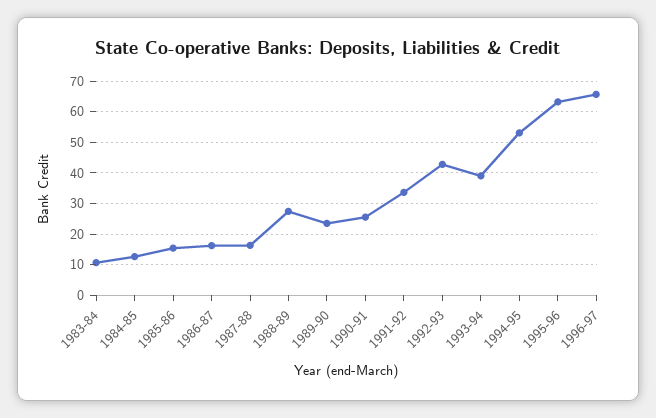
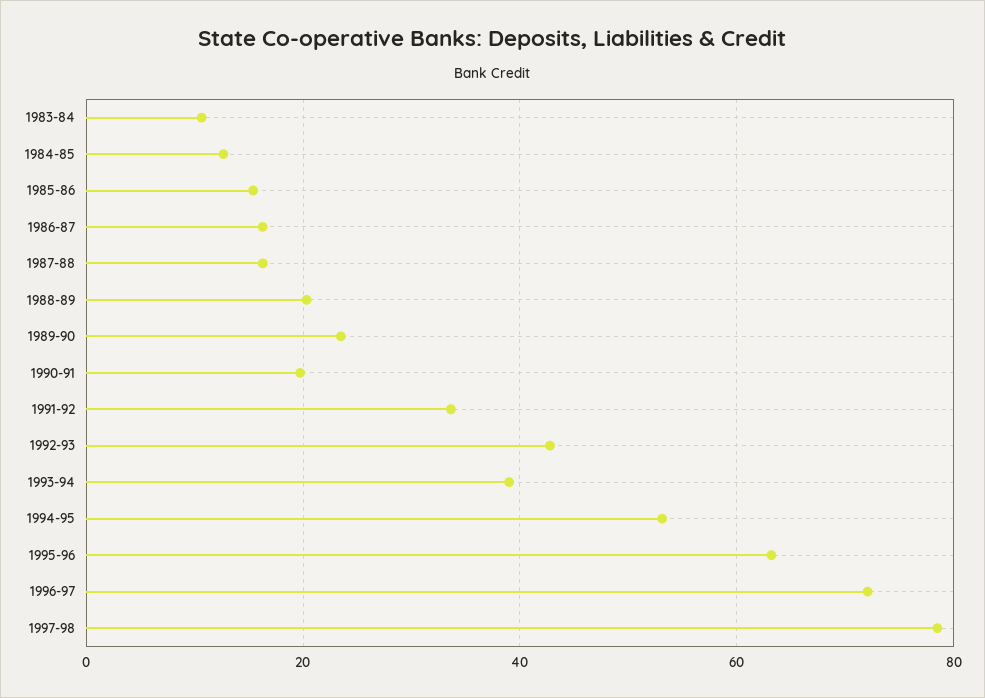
1988-89: 28 -> 20
1990-91: 26 -> 20
1996-97: 66 -> 72
1997-98: none -> 78

